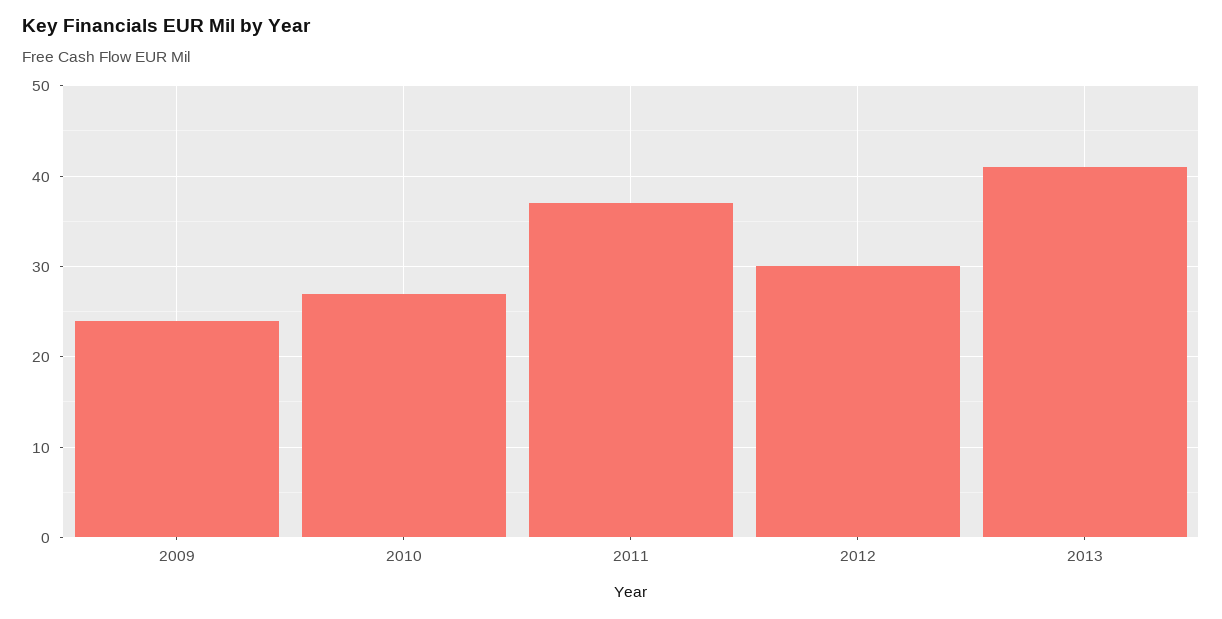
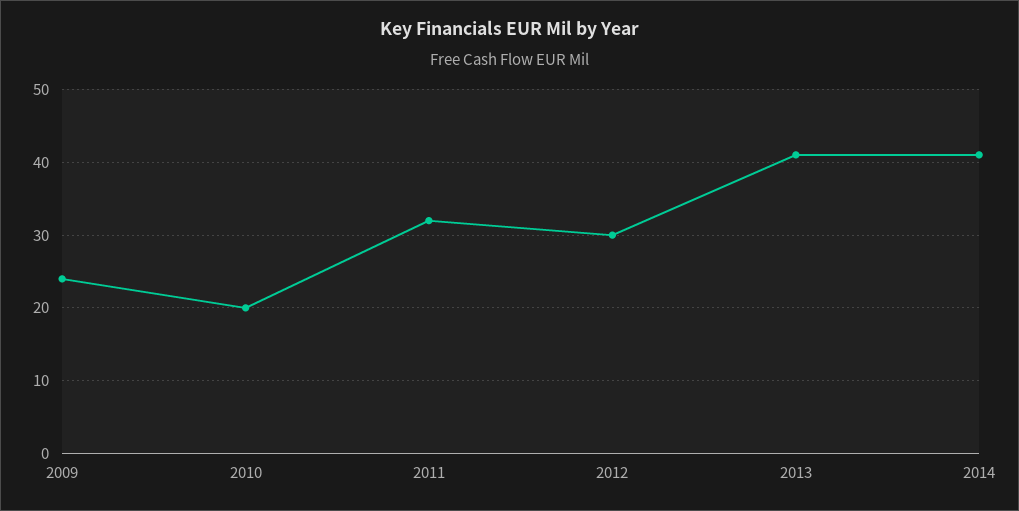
2010: 27 -> 20
2011: 37 -> 32
2014: none -> 41

